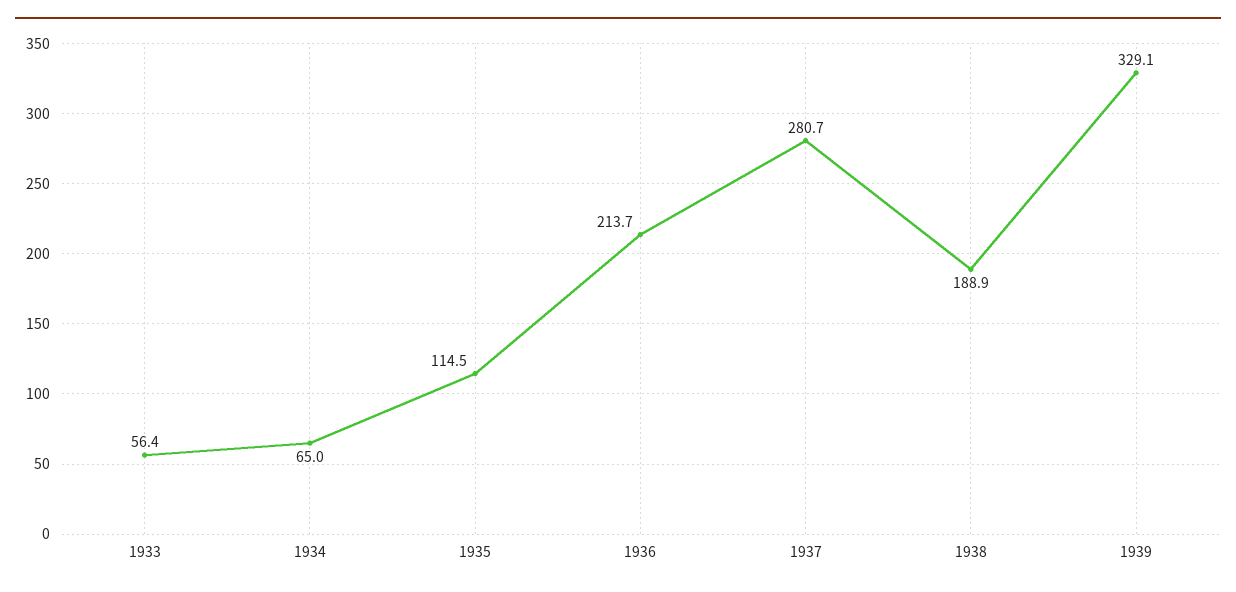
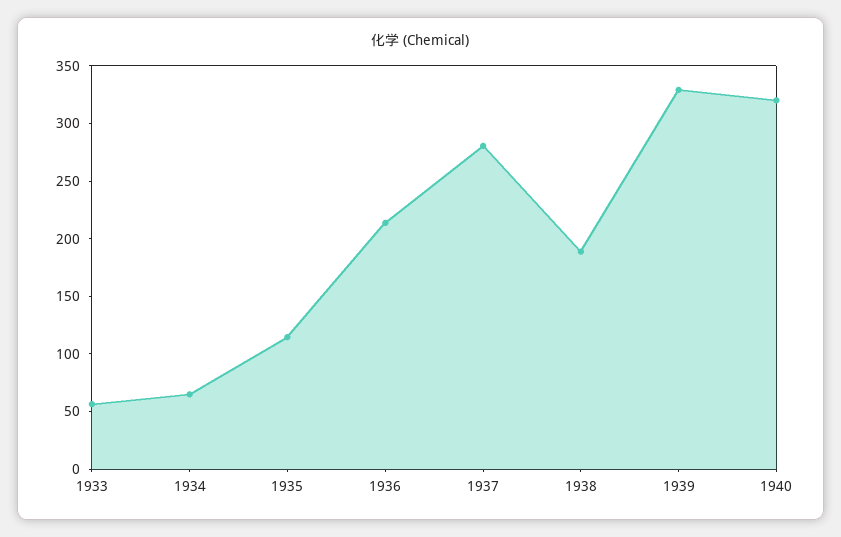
1940: none -> 320

